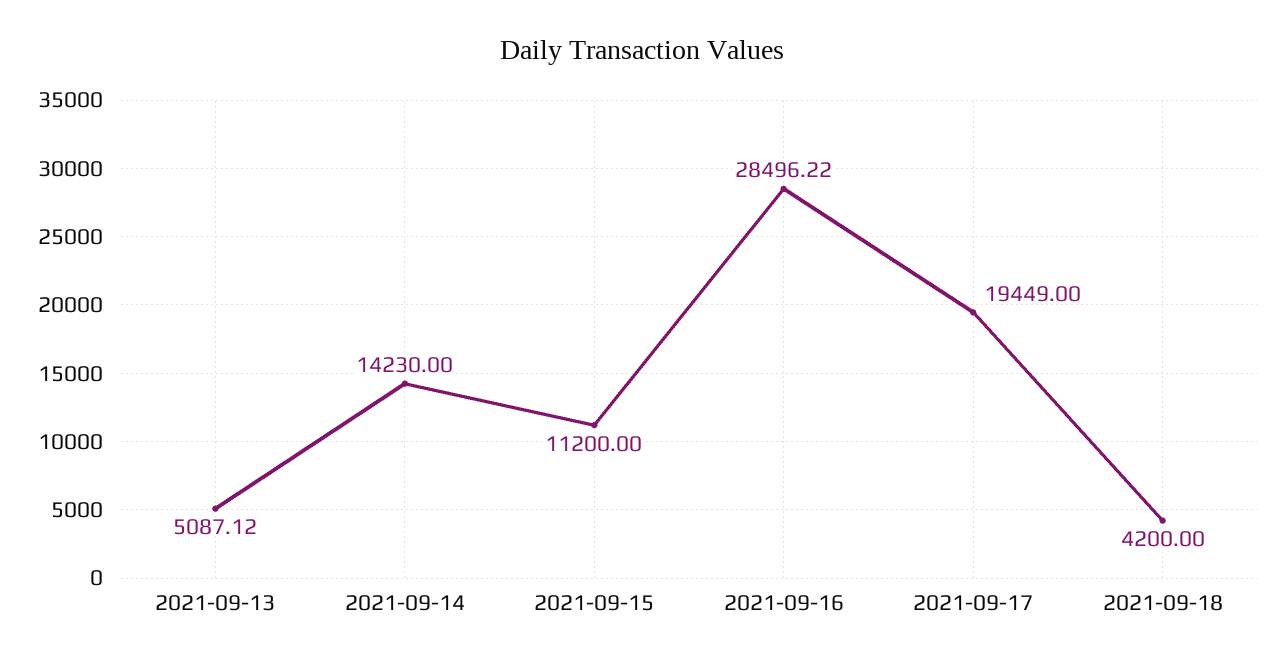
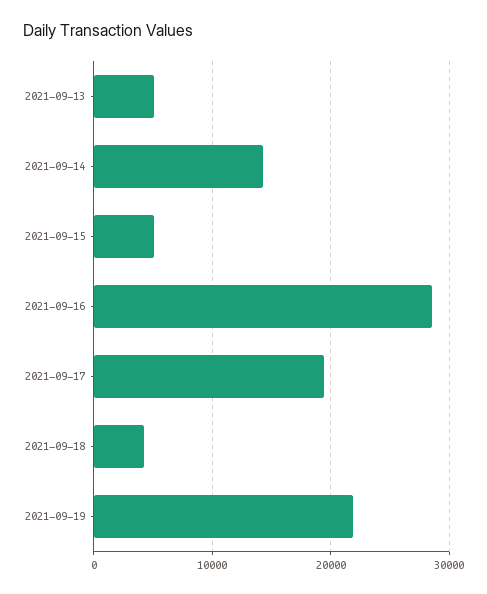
2021-09-15: 11200 -> 5000
2021-09-19: none -> 22000

